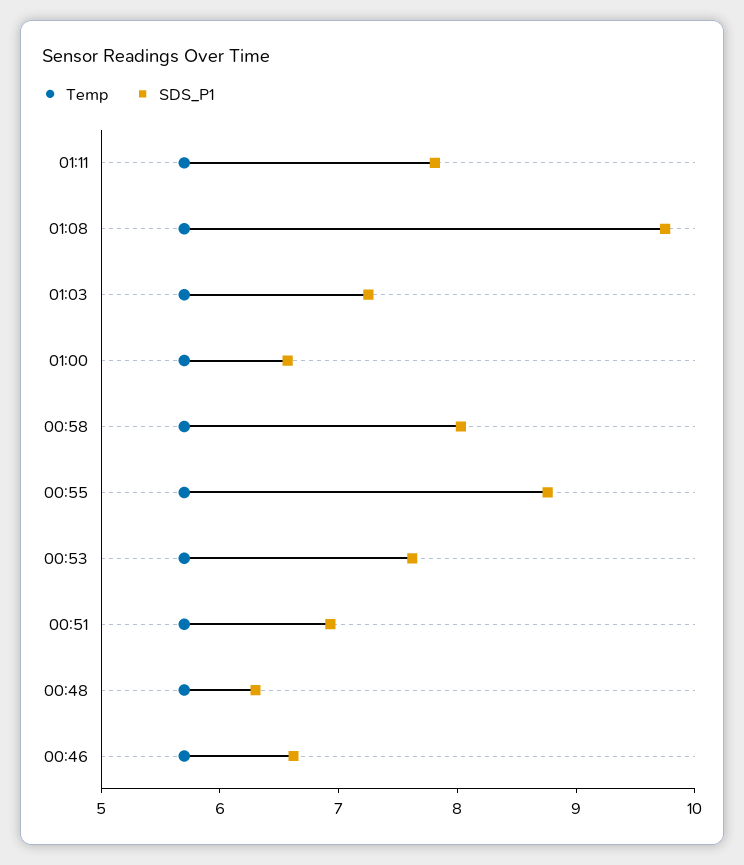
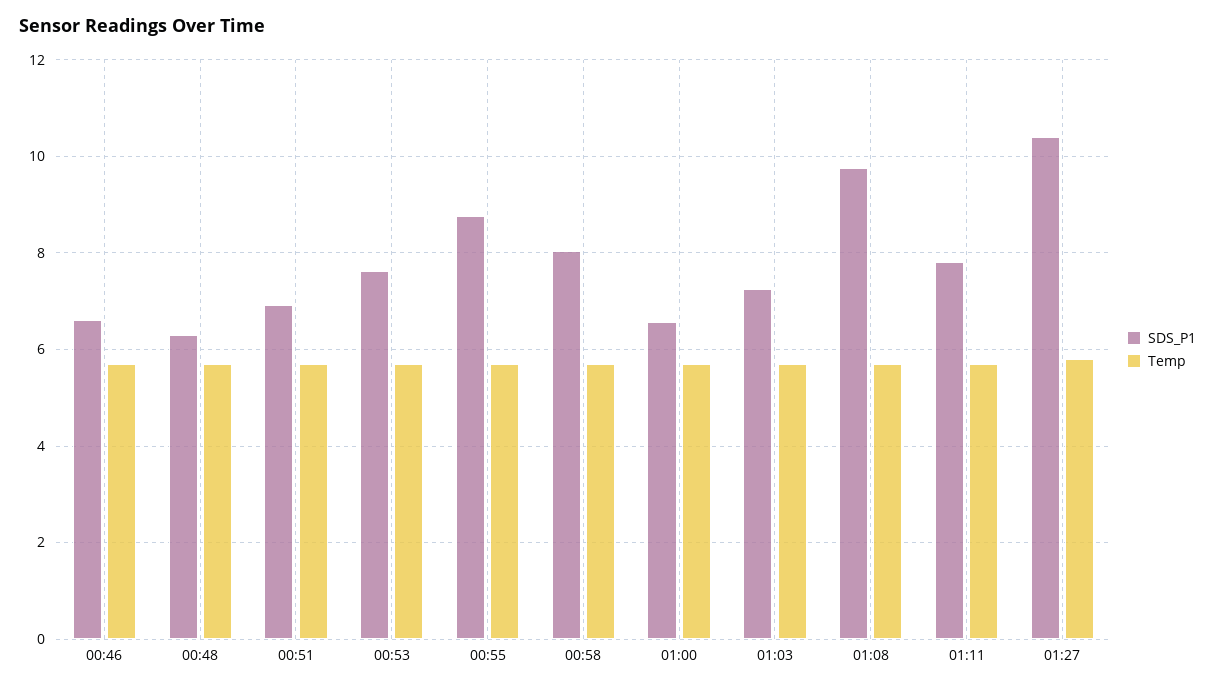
SDS_P1, 01:27: none -> 10.4
Temp, 01:27: none -> 5.8

